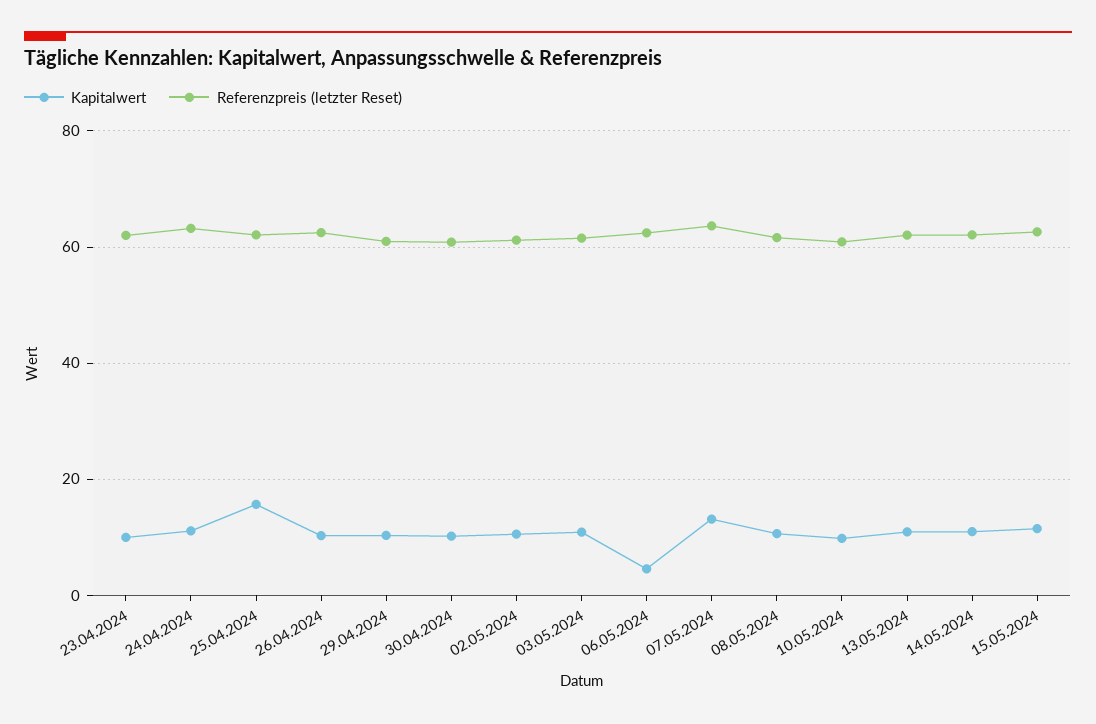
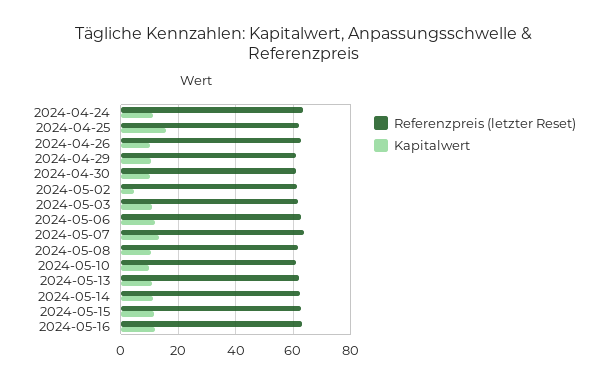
Kapitalwert, 23.04.2024: 10 -> none
Referenzpreis (letzter Reset), 23.04.2024: 62 -> none
Kapitalwert, 02.05.2024: 10 -> 5
Kapitalwert, 06.05.2024: 4 -> 12.5
Referenzpreis (letzter Reset), 2024-05-16: none -> 62.5
Kapitalwert, 2024-05-16: none -> 12.5

